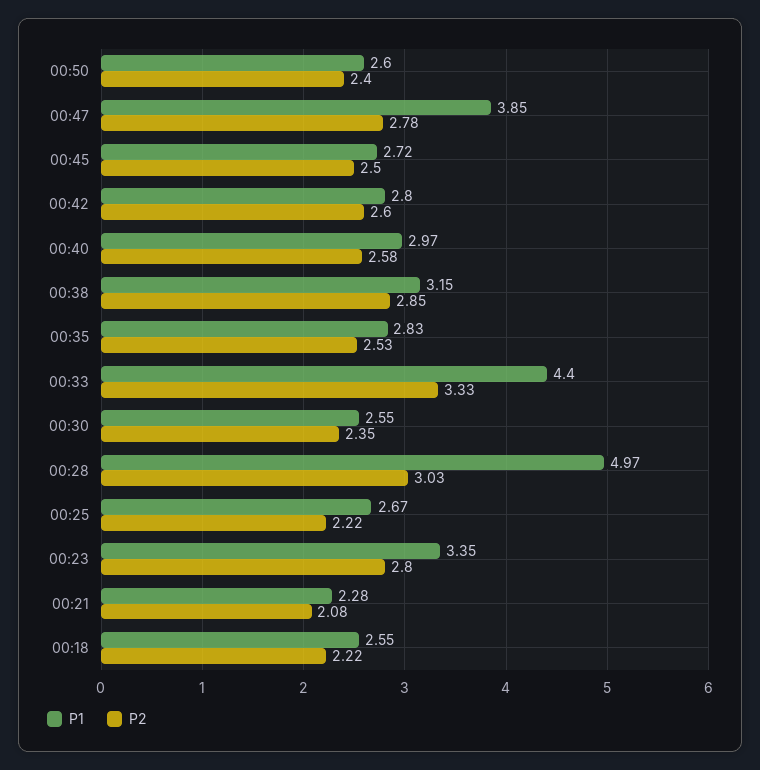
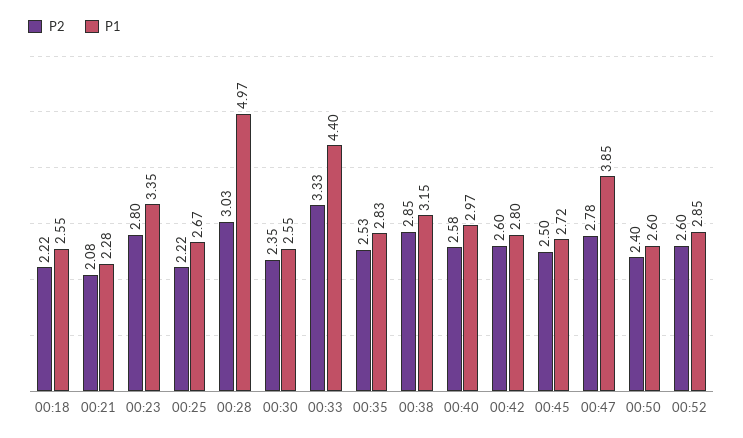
P2, 00:52: none -> 2.6
P1, 00:52: none -> 2.85

